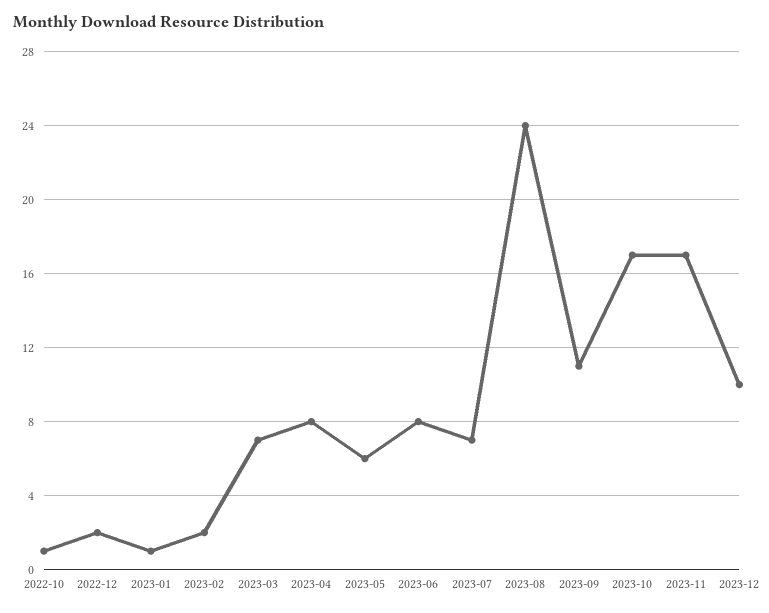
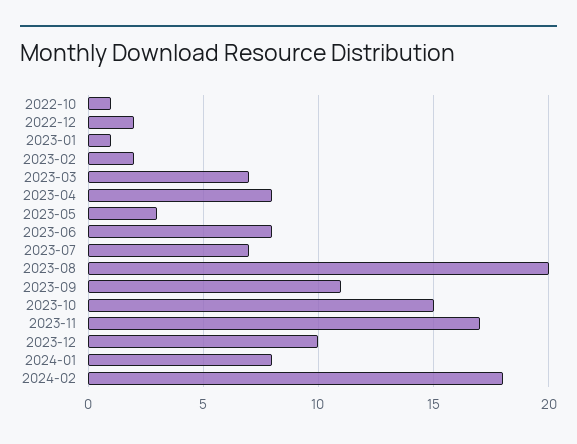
2023-05: 6 -> 3
2023-08: 24 -> 20
2023-10: 17 -> 15
2024-01: none -> 8
2024-02: none -> 18

